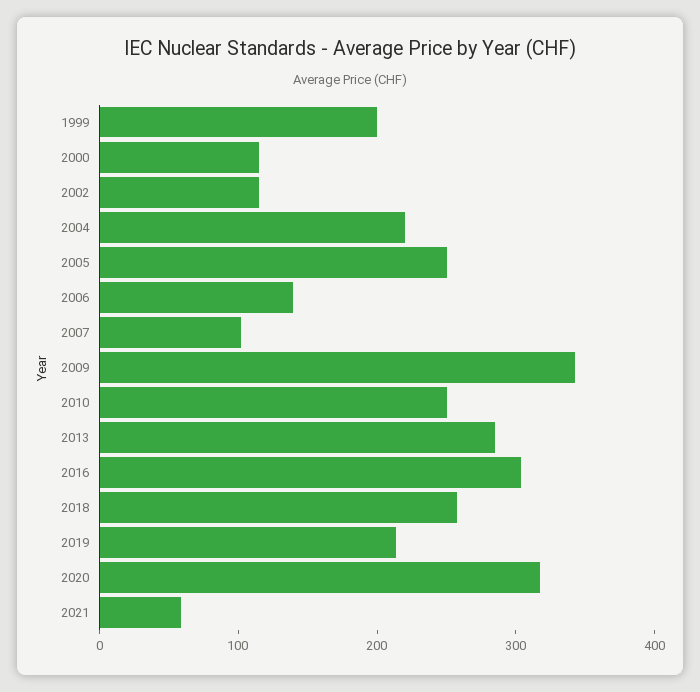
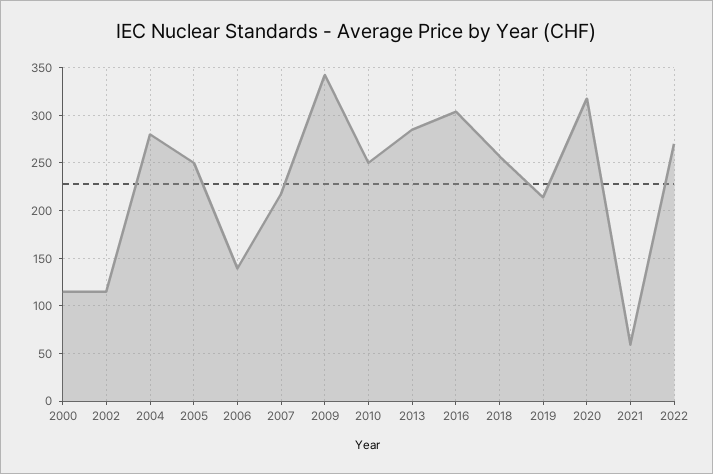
1999: 200 -> none
2004: 220 -> 280
2007: 100 -> 220
2022: none -> 270

